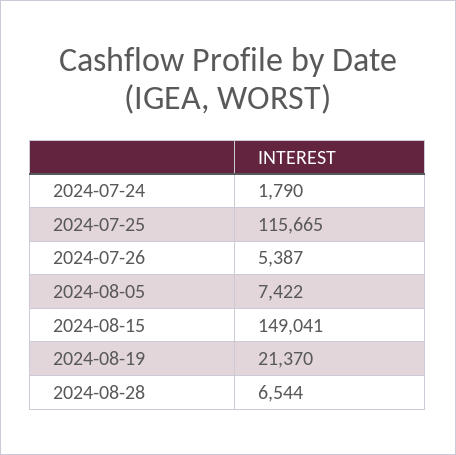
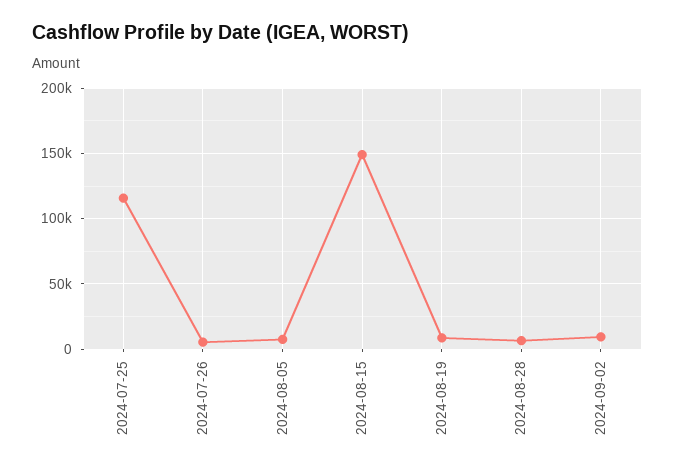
2024-07-24: 1790 -> none
2024-08-19: 21370 -> 10000
2024-09-02: none -> 10000

